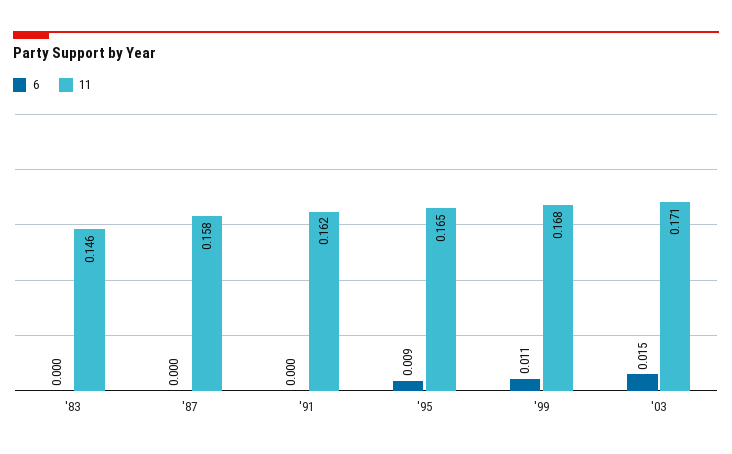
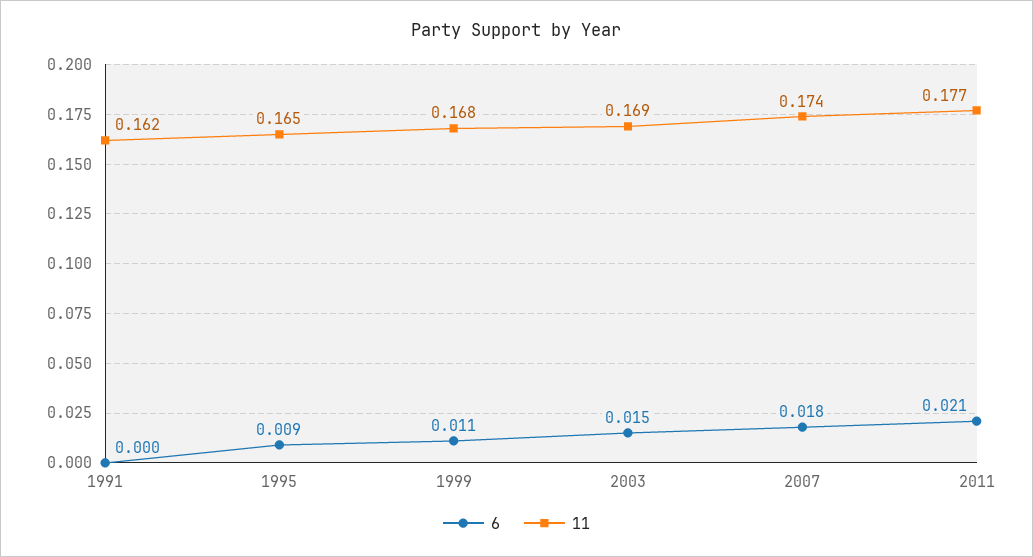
6, '83: 0 -> none
11, '83: 0.146 -> none
6, '87: 0 -> none
11, '87: 0.158 -> none
11, '03: 0.171 -> 0.169
6, 2007: none -> 0.018
11, 2007: none -> 0.174
6, 2011: none -> 0.021
11, 2011: none -> 0.177

